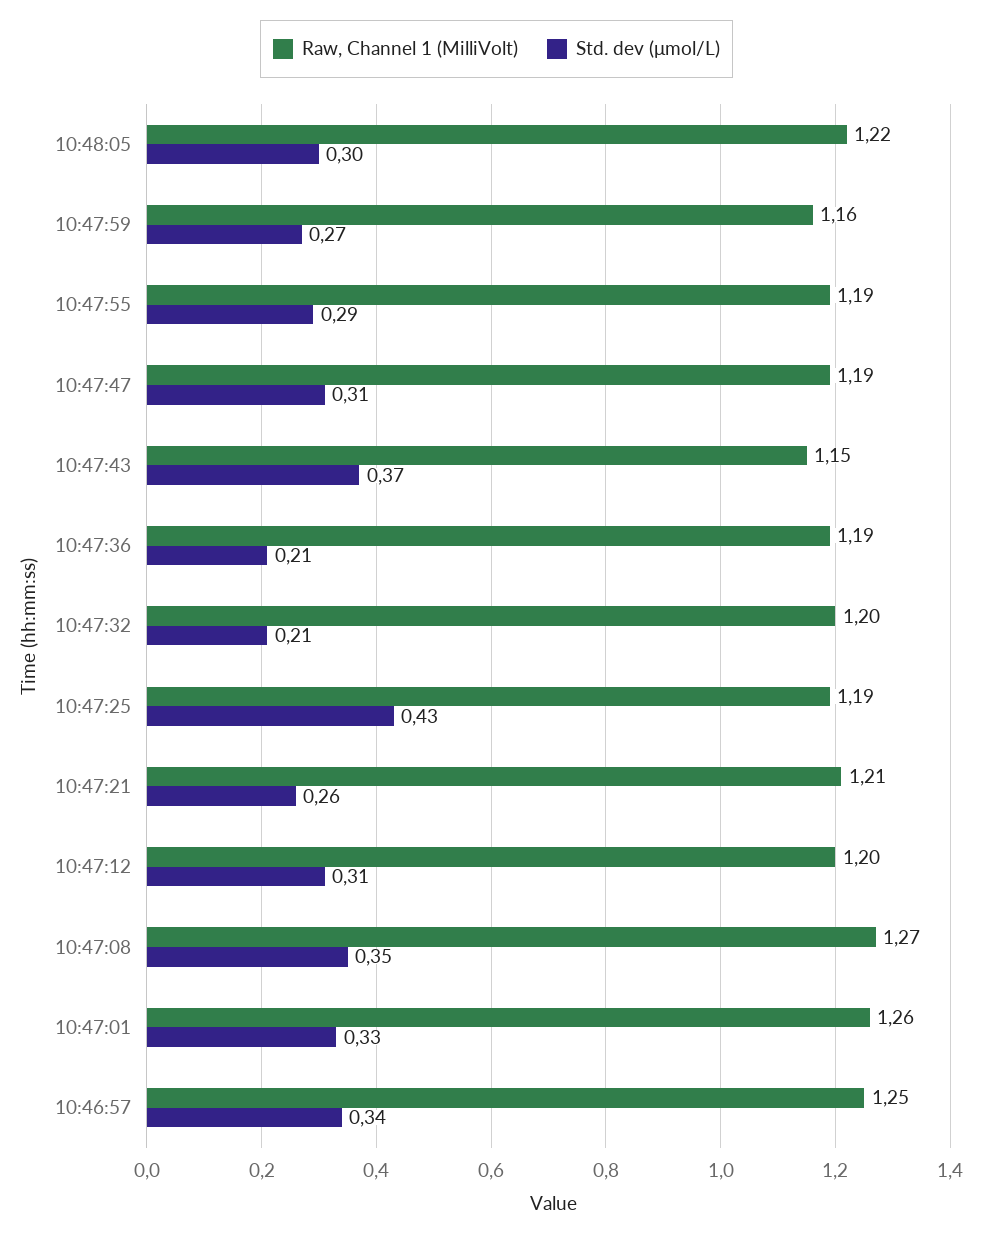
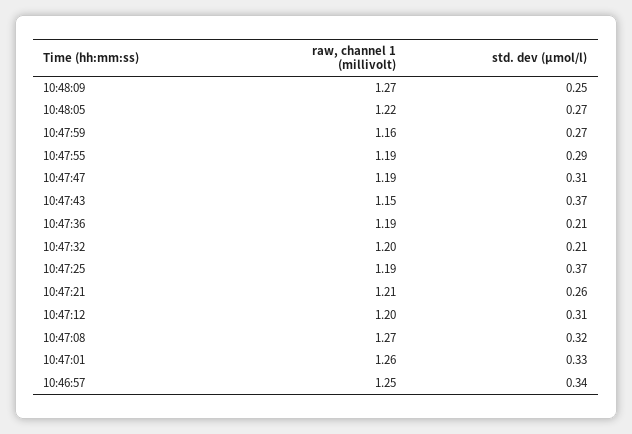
Std. dev (μmol/L), 10:48:05: 0.3 -> 0.27
Std. dev (μmol/L), 10:47:25: 0.43 -> 0.37
Std. dev (μmol/L), 10:47:08: 0.35 -> 0.32
Raw, Channel 1 (MilliVolt), 10:48:09: none -> 1.27
Std. dev (μmol/L), 10:48:09: none -> 0.25

